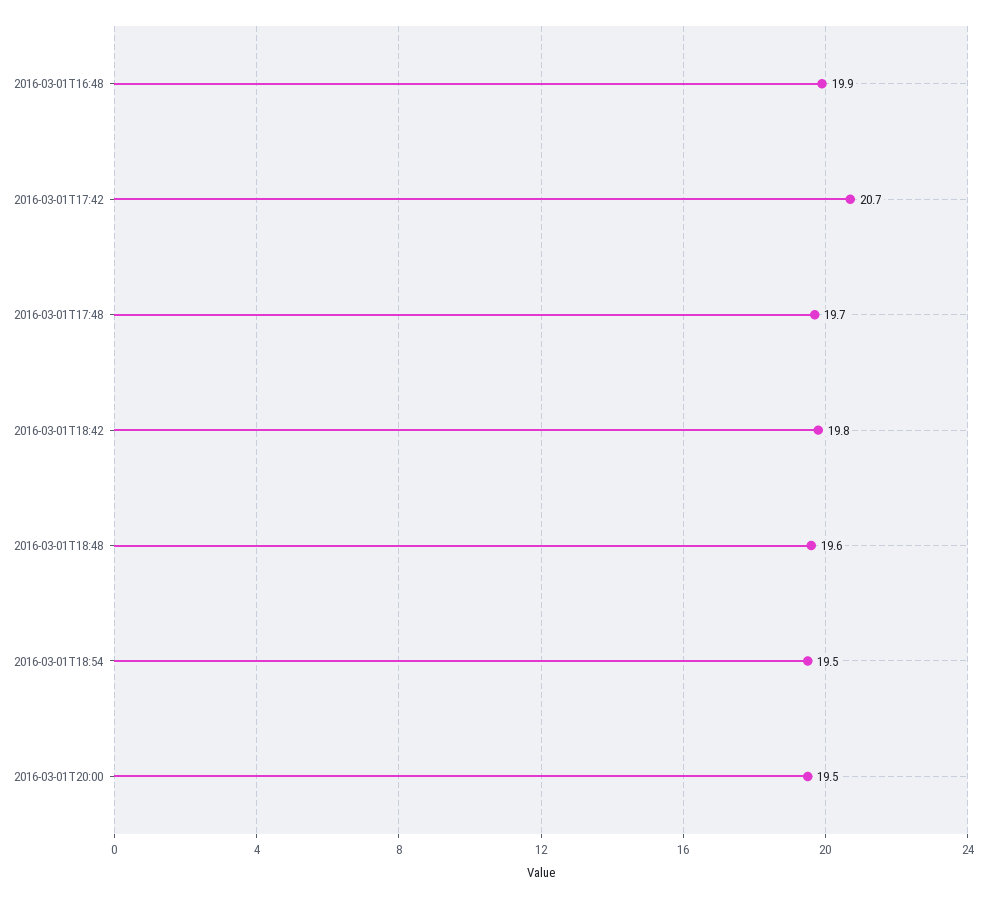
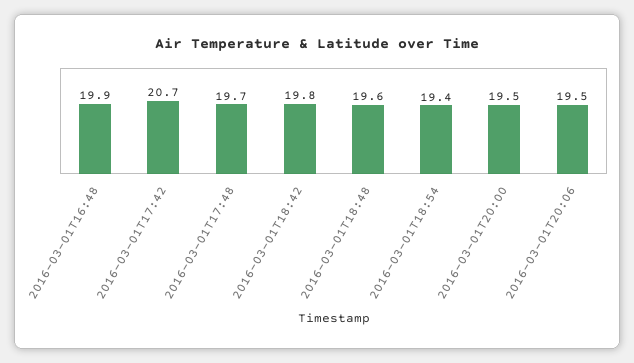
2016-03-01T18:54: 19.5 -> 19.4
2016-03-01T20:06: none -> 19.5

